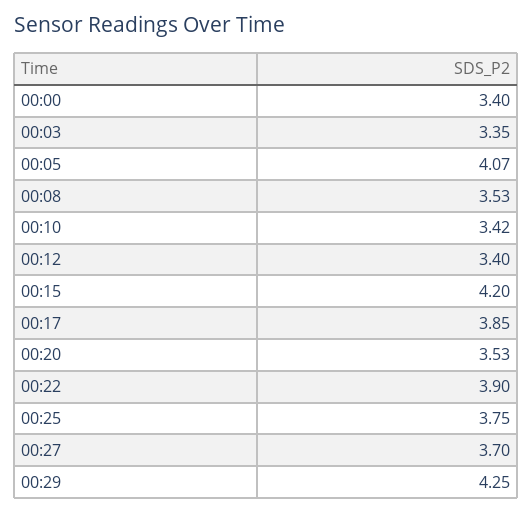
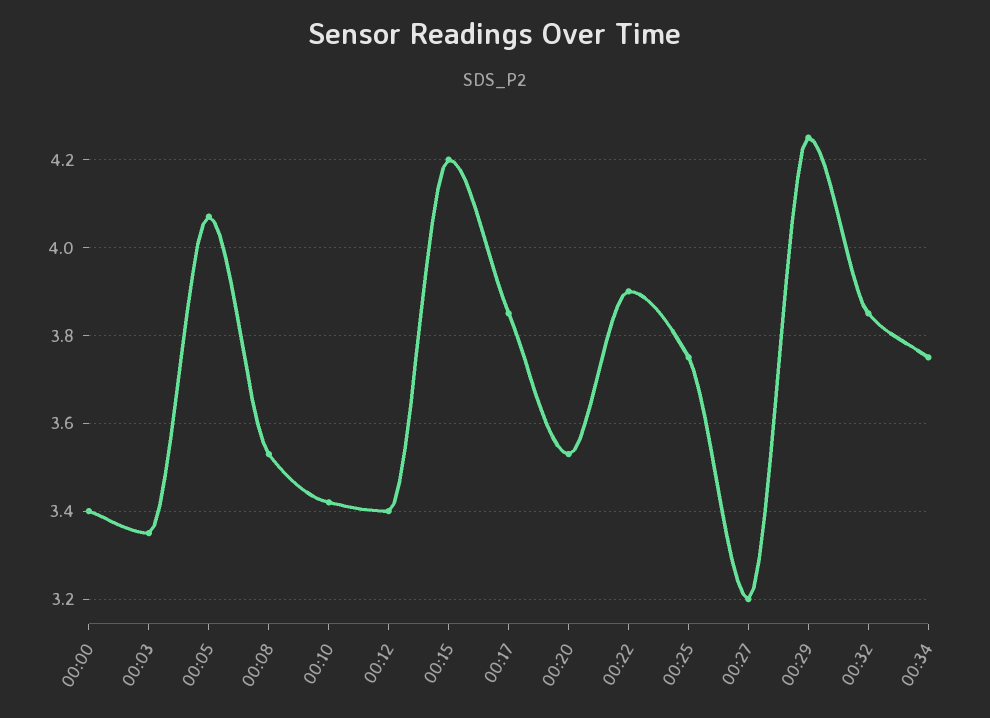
00:27: 3.7 -> 3.2
00:32: none -> 3.85
00:34: none -> 3.75

